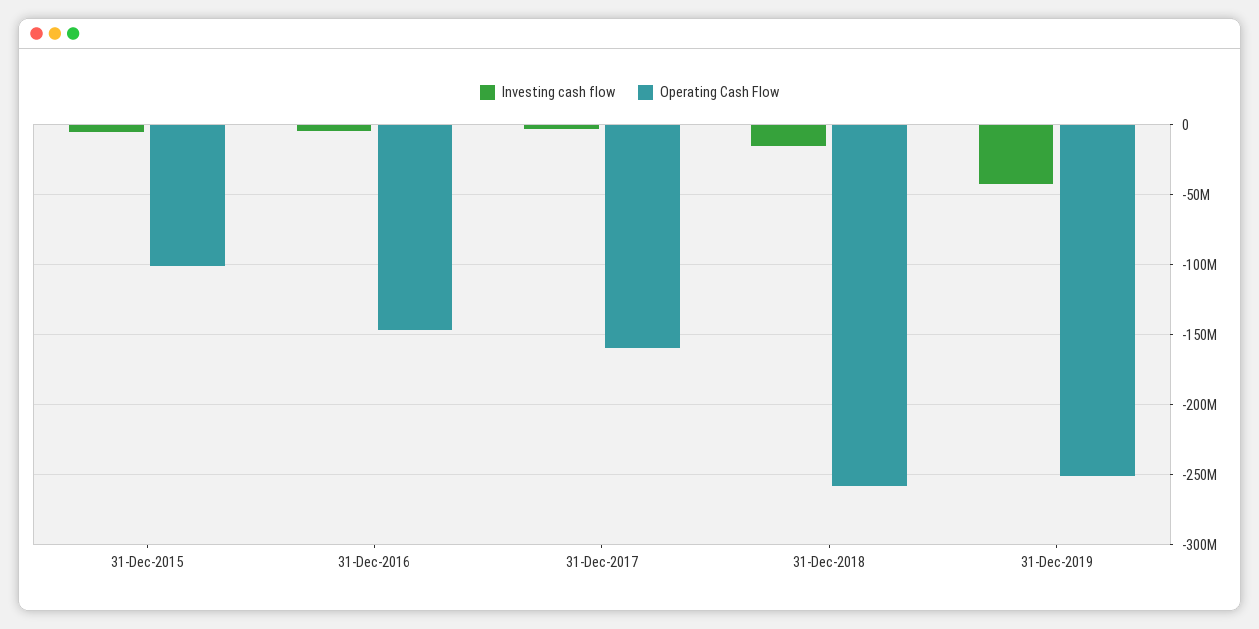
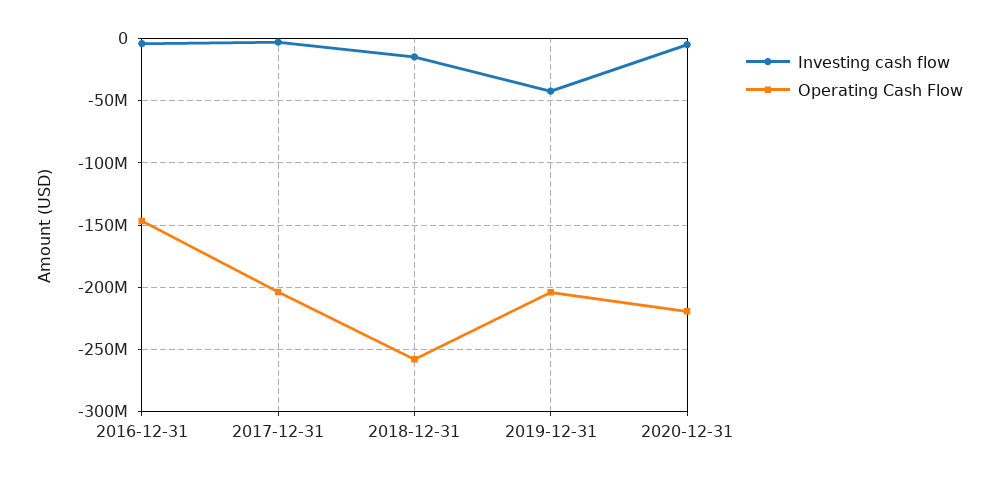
Investing cash flow, 31-Dec-2015: -5000000 -> none
Operating Cash Flow, 31-Dec-2015: -100000000 -> none
Operating Cash Flow, 31-Dec-2017: -160000000 -> -205000000
Operating Cash Flow, 31-Dec-2019: -250000000 -> -205000000
Investing cash flow, 2020-12-31: none -> -5000000
Operating Cash Flow, 2020-12-31: none -> -220000000

